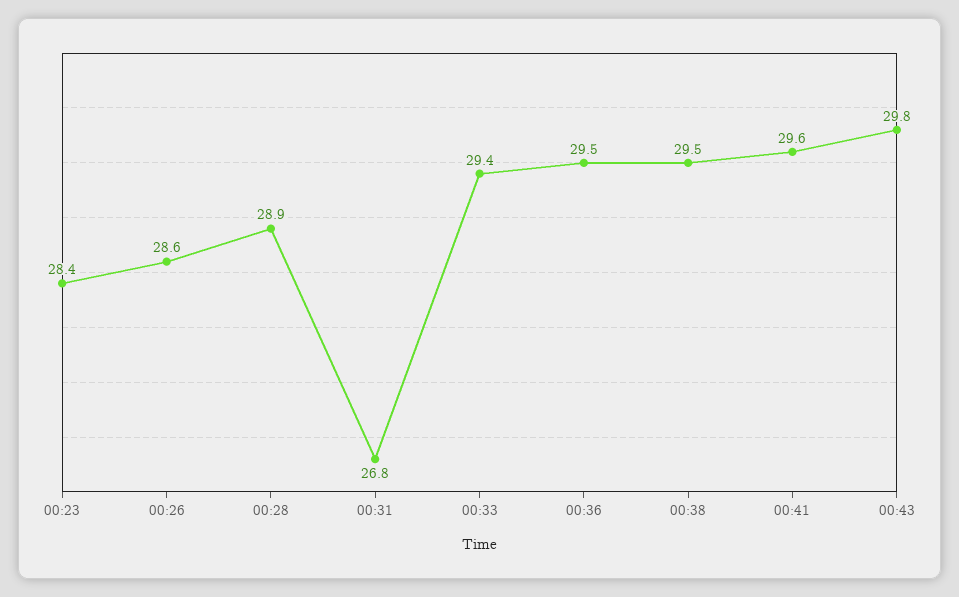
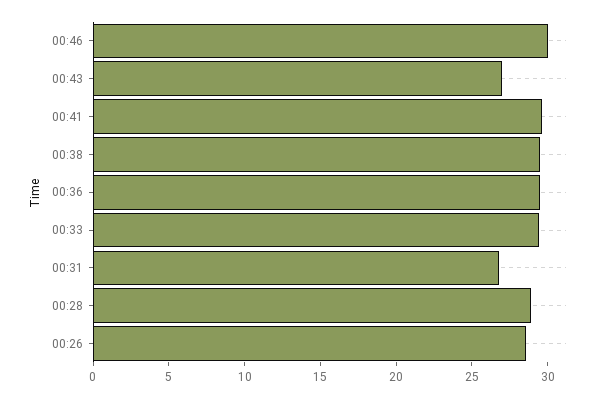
00:23: 28.4 -> none
00:43: 29.8 -> 27
00:46: none -> 30

